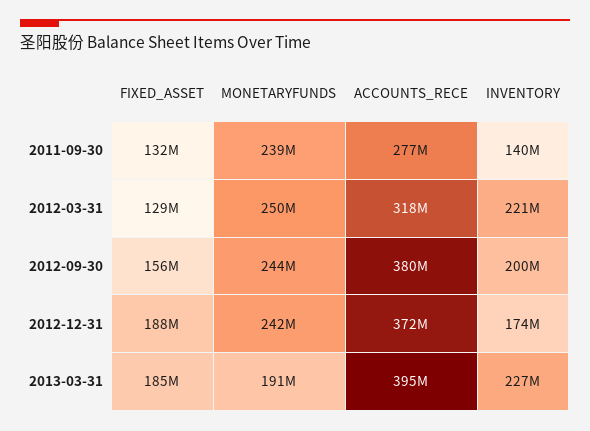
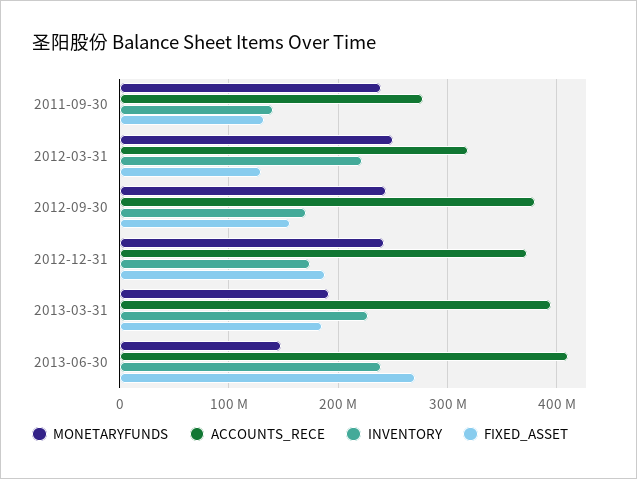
INVENTORY, 2012-09-30: 200000000 -> 170000000
MONETARYFUNDS, 2013-06-30: none -> 150000000
ACCOUNTS_RECE, 2013-06-30: none -> 410000000
INVENTORY, 2013-06-30: none -> 240000000
FIXED_ASSET, 2013-06-30: none -> 270000000

